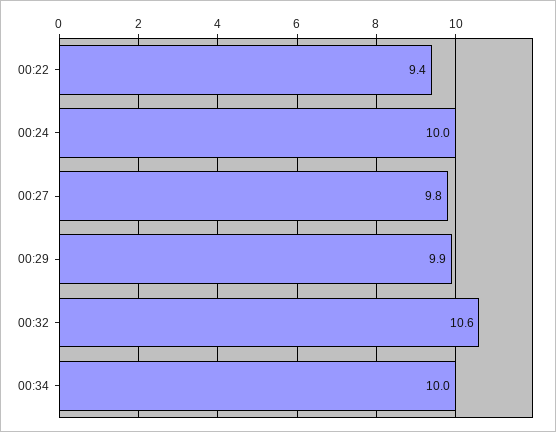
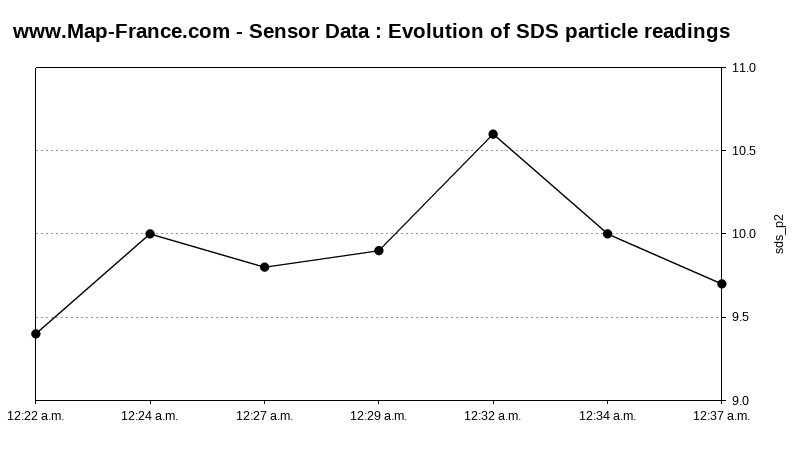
12:37 a.m.: none -> 9.7

